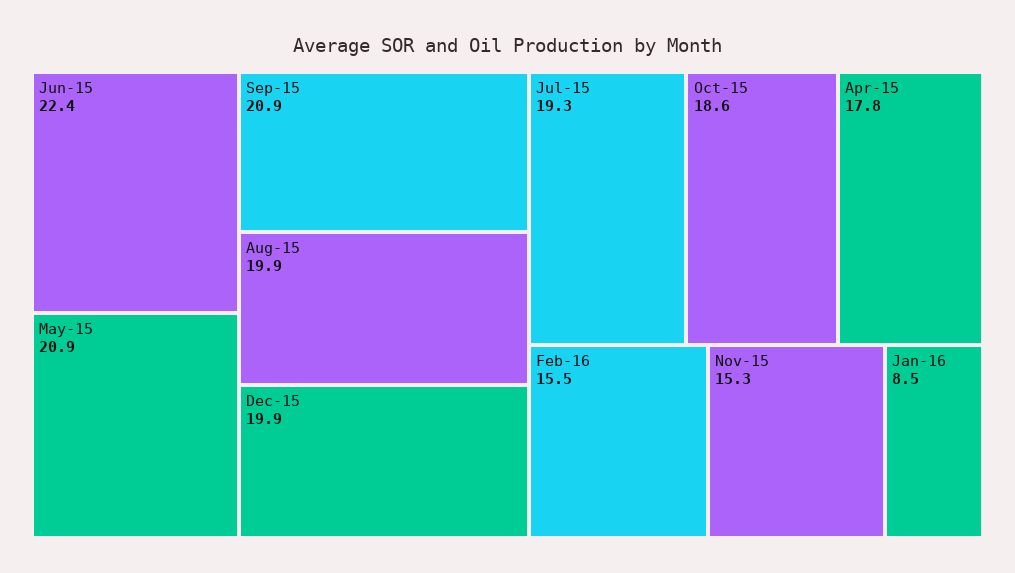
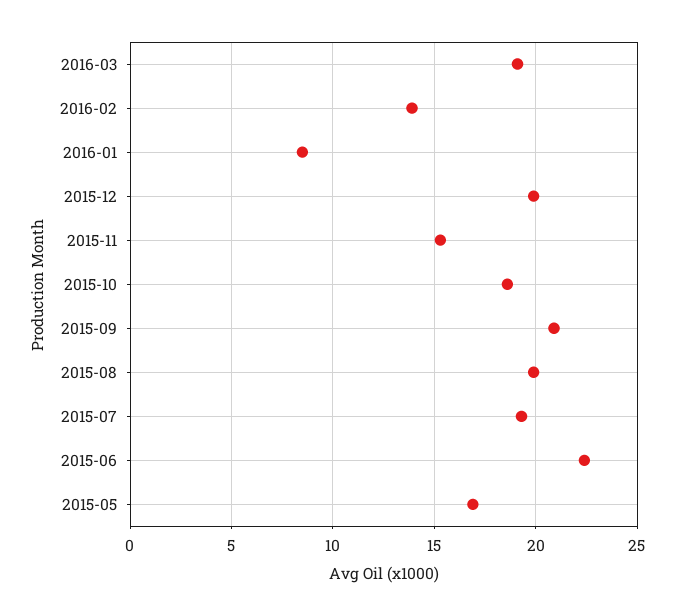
May-15: 20.9 -> 17
Apr-15: 17.8 -> none
Feb-16: 15.5 -> 14
2016-03: none -> 19

